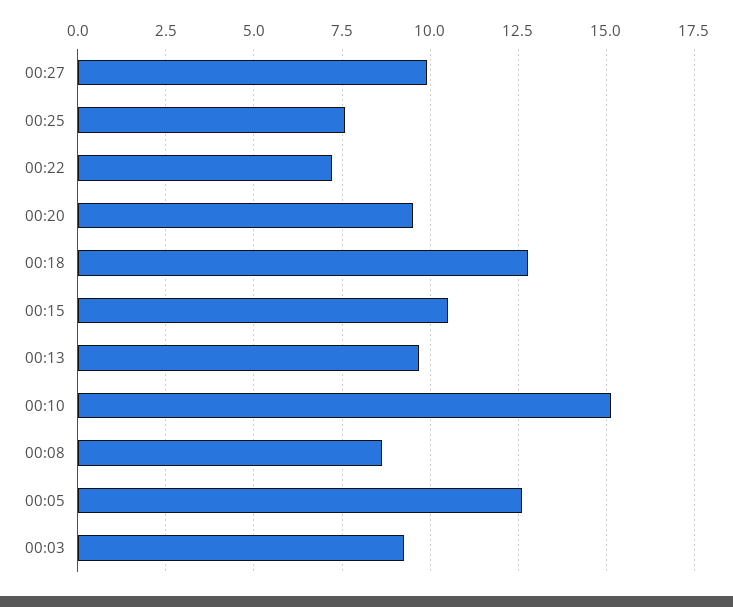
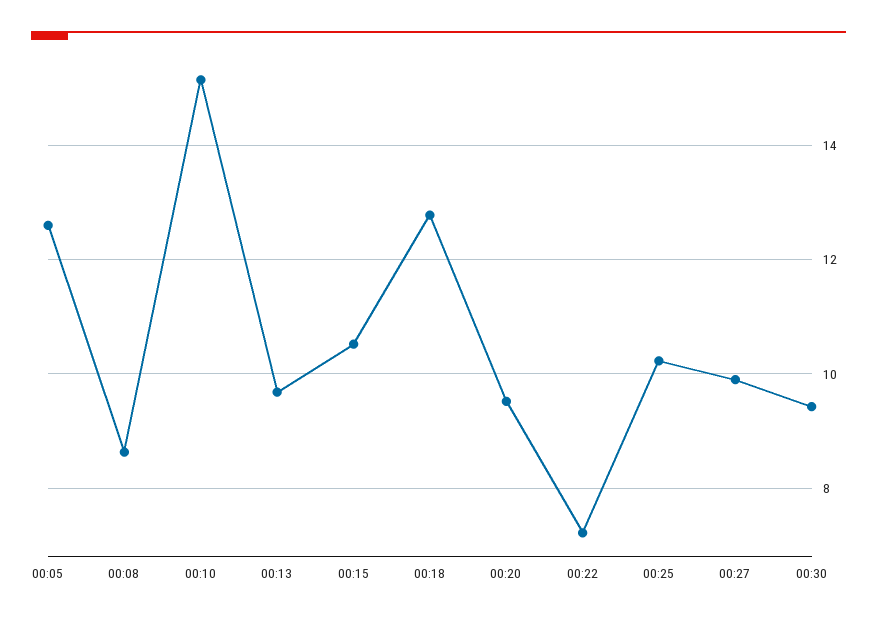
00:25: 7.5 -> 10.2
00:03: 9.25 -> none
00:30: none -> 9.4

